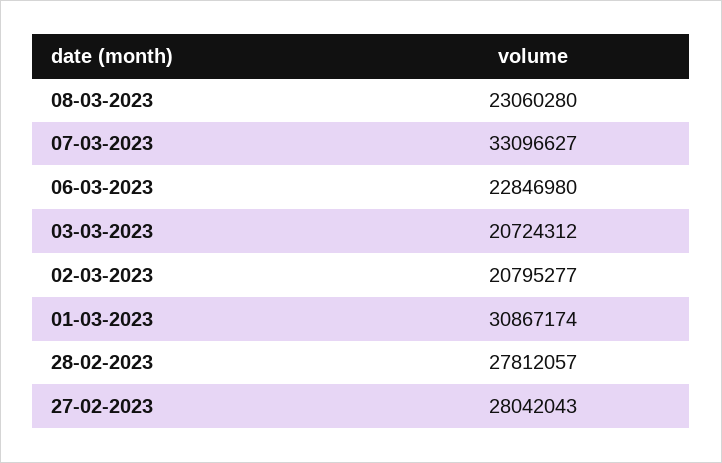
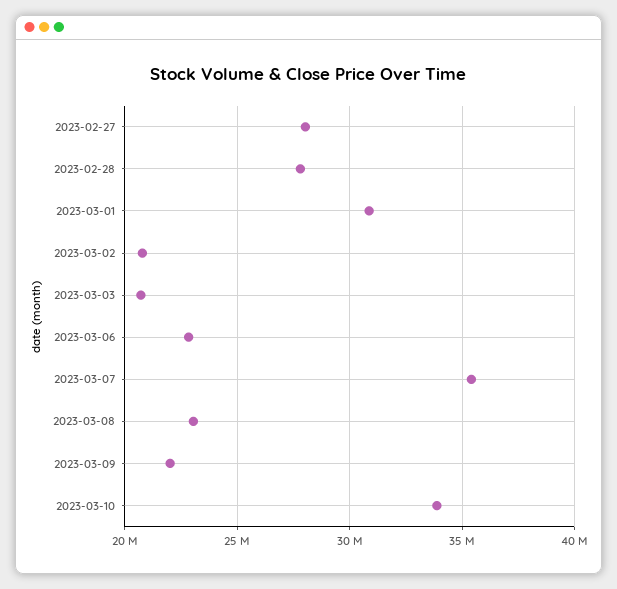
07-03-2023: 33096627 -> 35500000
2023-03-09: none -> 22000000
2023-03-10: none -> 34000000

